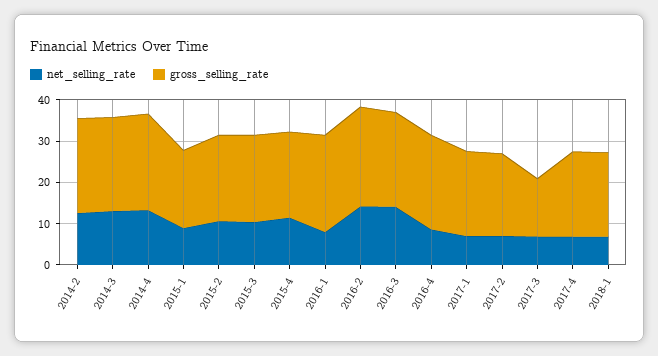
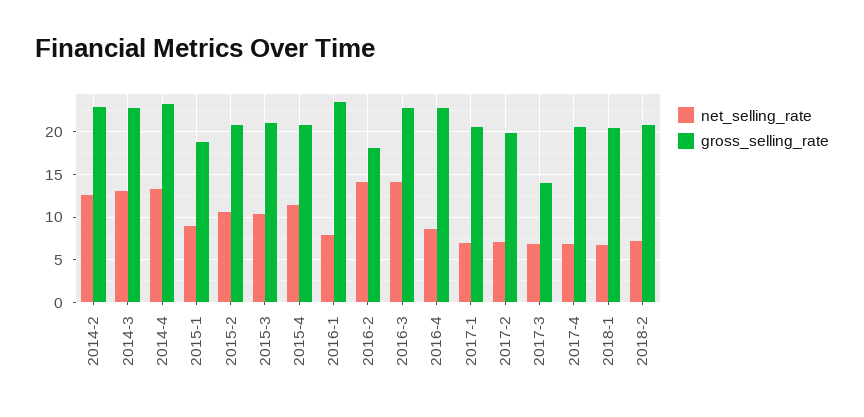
gross_selling_rate, 2016-2: 24 -> 18
net_selling_rate, 2018-2: none -> 7
gross_selling_rate, 2018-2: none -> 21

